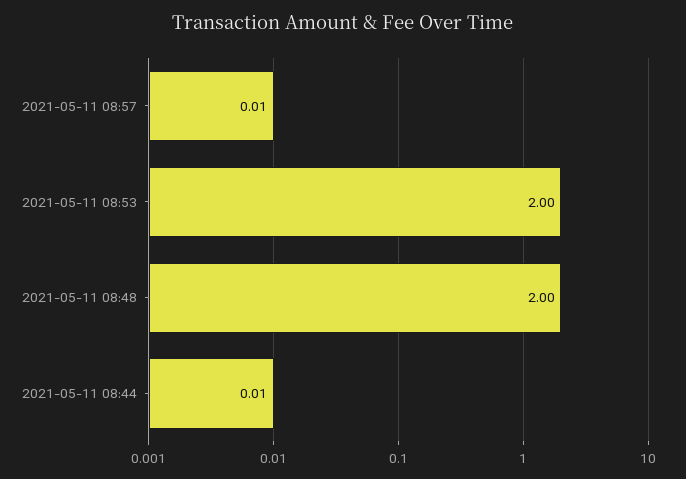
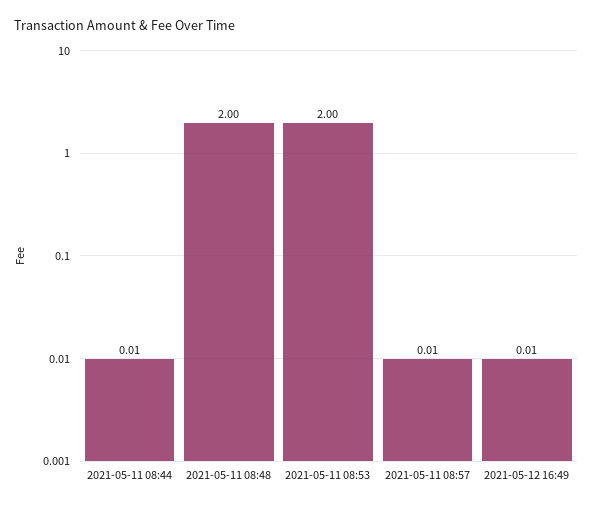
2021-05-12 16:49: none -> 0.01

